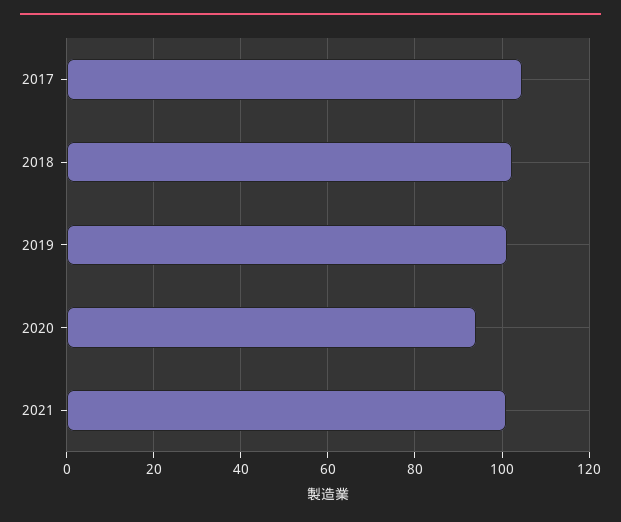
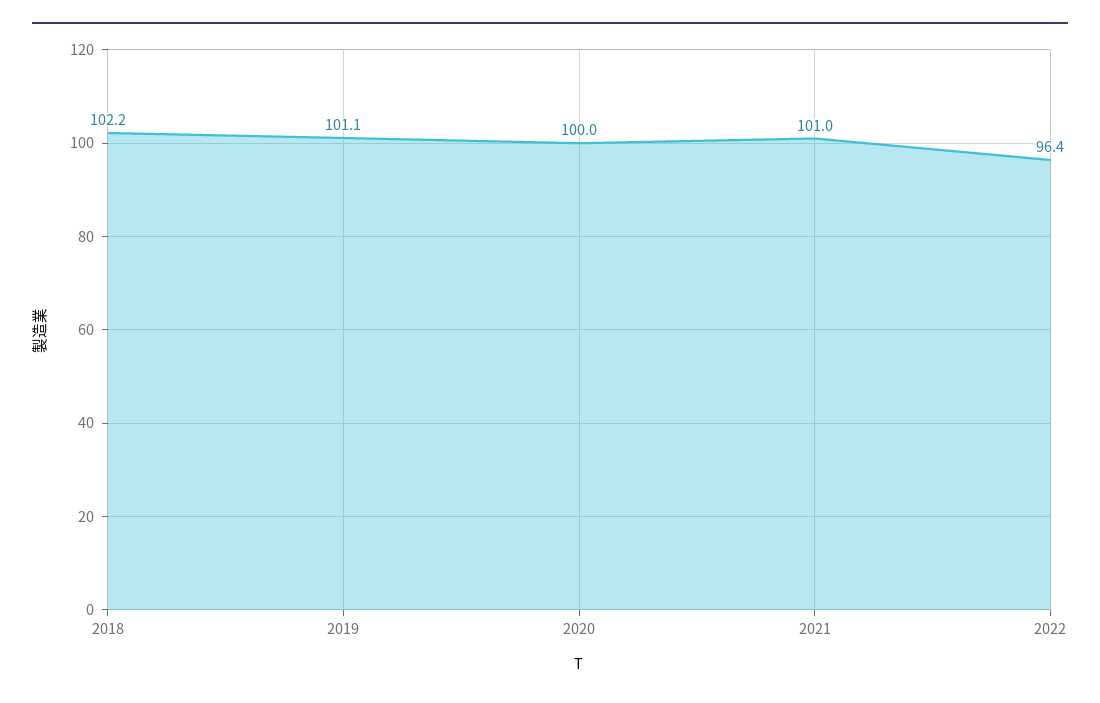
2017: 104 -> none
2020: 94 -> 100
2022: none -> 96.4

